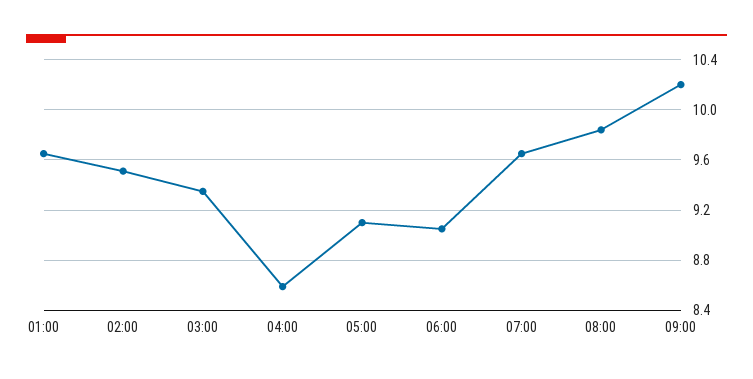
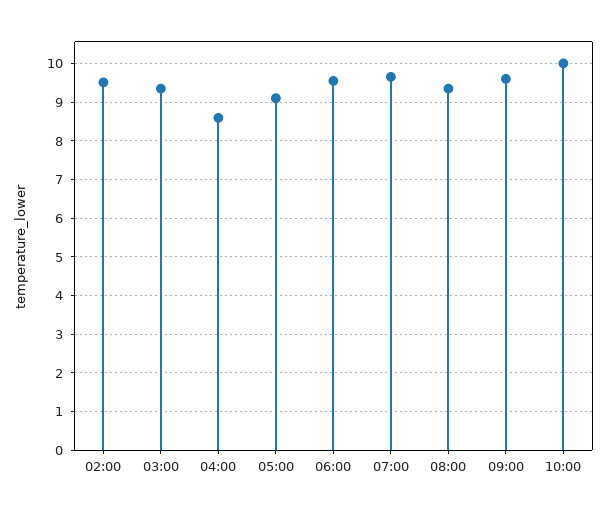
01:00: 9.65 -> none
06:00: 9.05 -> 9.6
08:00: 9.85 -> 9.4
09:00: 10.2 -> 9.6
10:00: none -> 10

